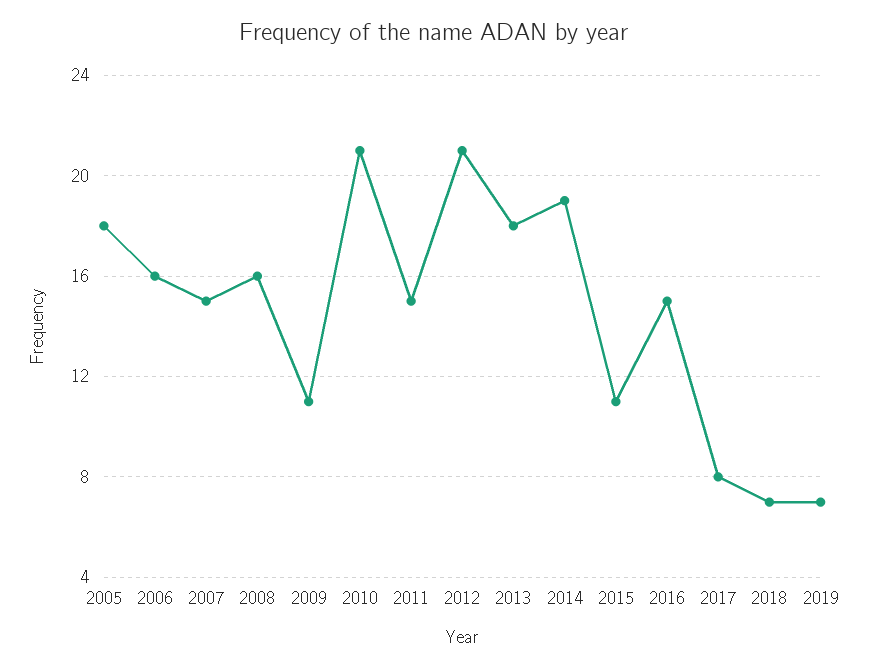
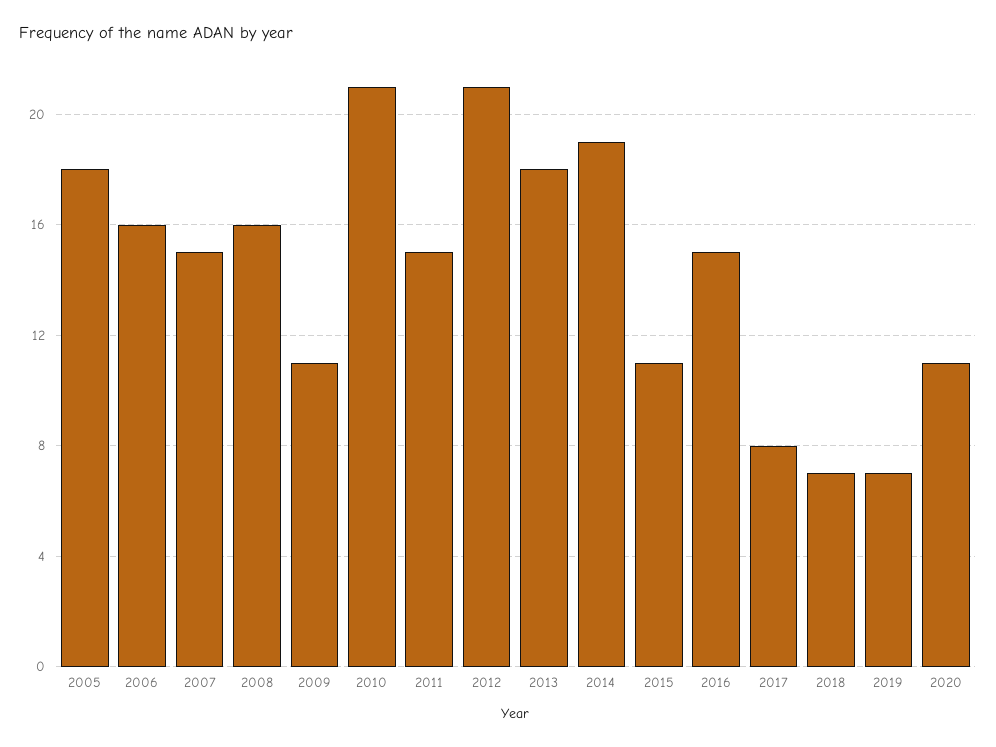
2020: none -> 11

